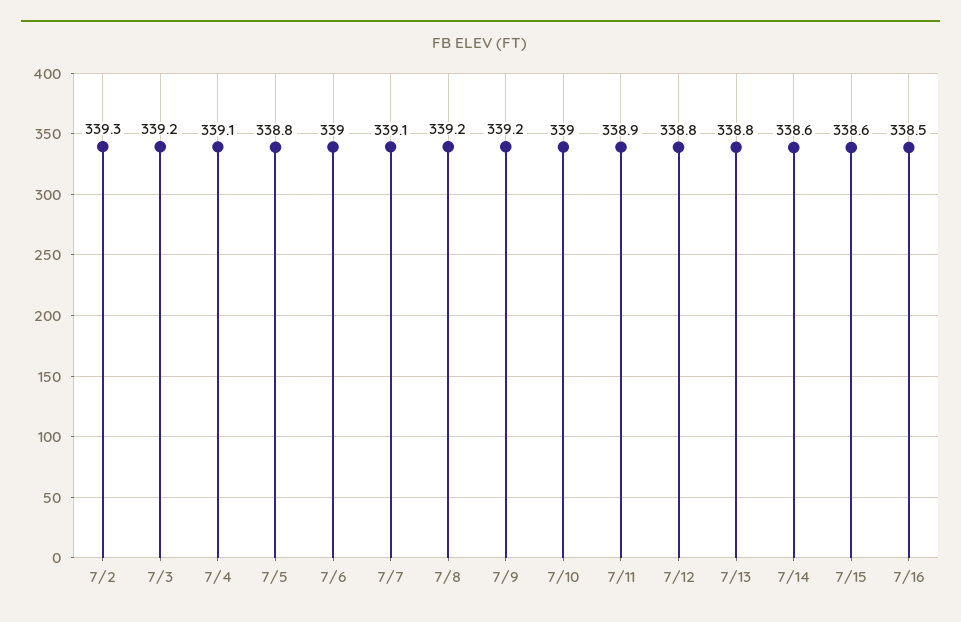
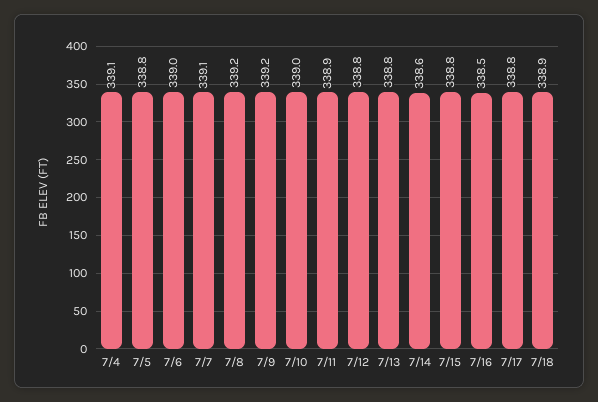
7/2: 339.3 -> none
7/3: 339.2 -> none
7/15: 338.6 -> 338.8
7/17: none -> 338.8
7/18: none -> 338.9

